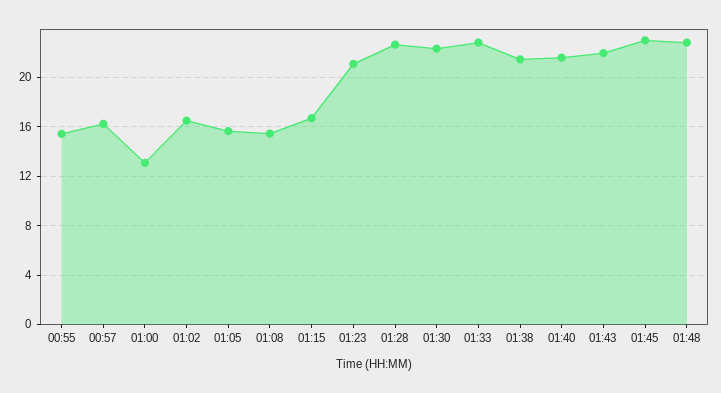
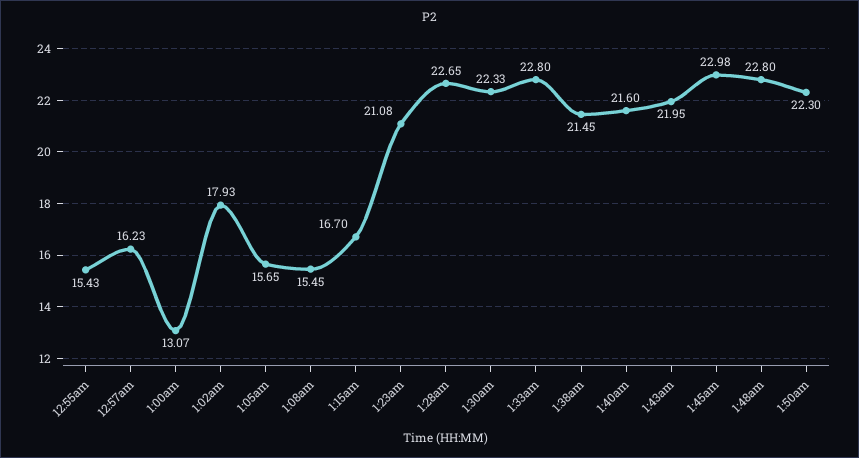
01:02: 16.5 -> 17.93
1:50am: none -> 22.3

